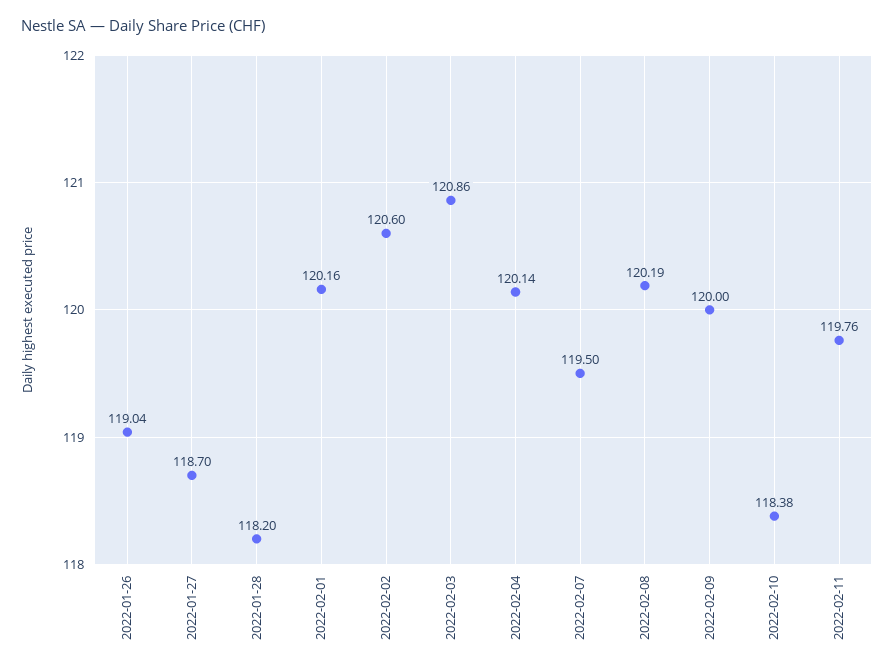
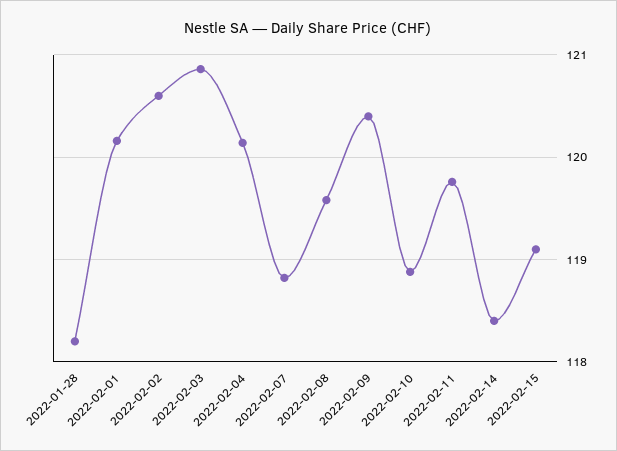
2022-01-26: 119.04 -> none
2022-01-27: 118.7 -> none
2022-02-07: 119.5 -> 118.8
2022-02-08: 120.19 -> 119.6
2022-02-09: 120 -> 120.4
2022-02-10: 118.38 -> 118.9
2022-02-14: none -> 118.4
2022-02-15: none -> 119.1

